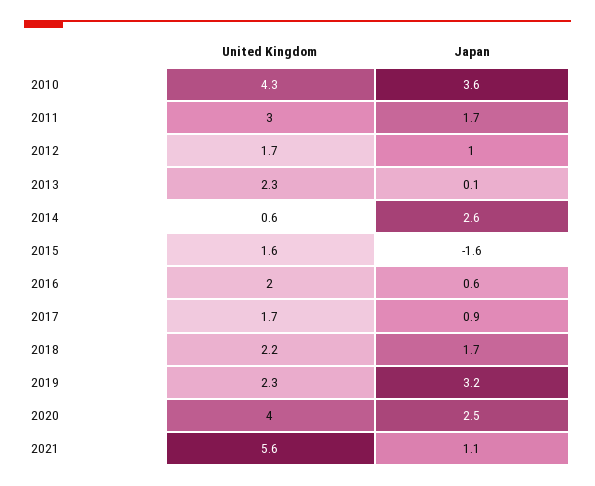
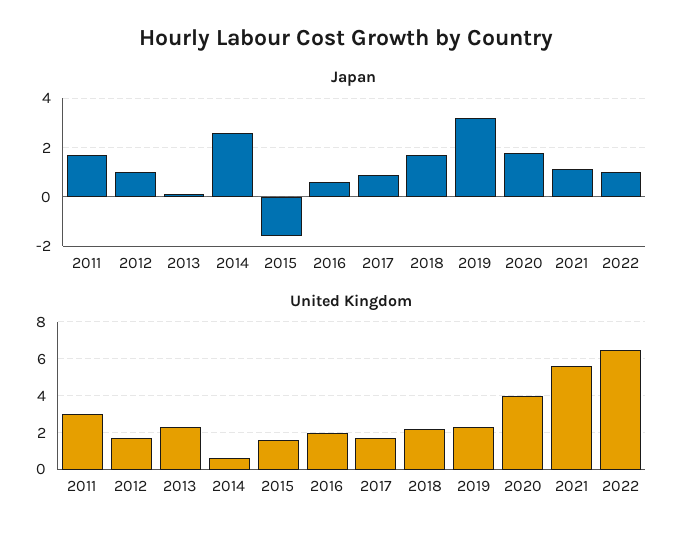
United Kingdom, 2010: 4.3 -> none
Japan, 2010: 3.6 -> none
Japan, 2020: 2.5 -> 1.75
Japan, 2022: none -> 1
United Kingdom, 2022: none -> 6.5

